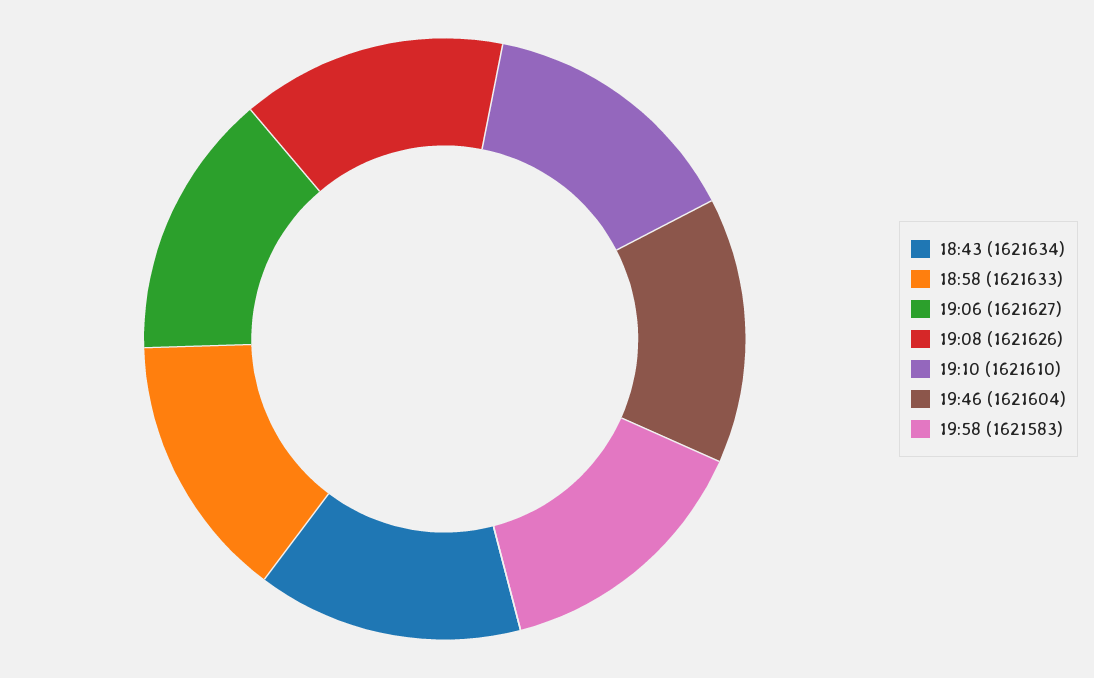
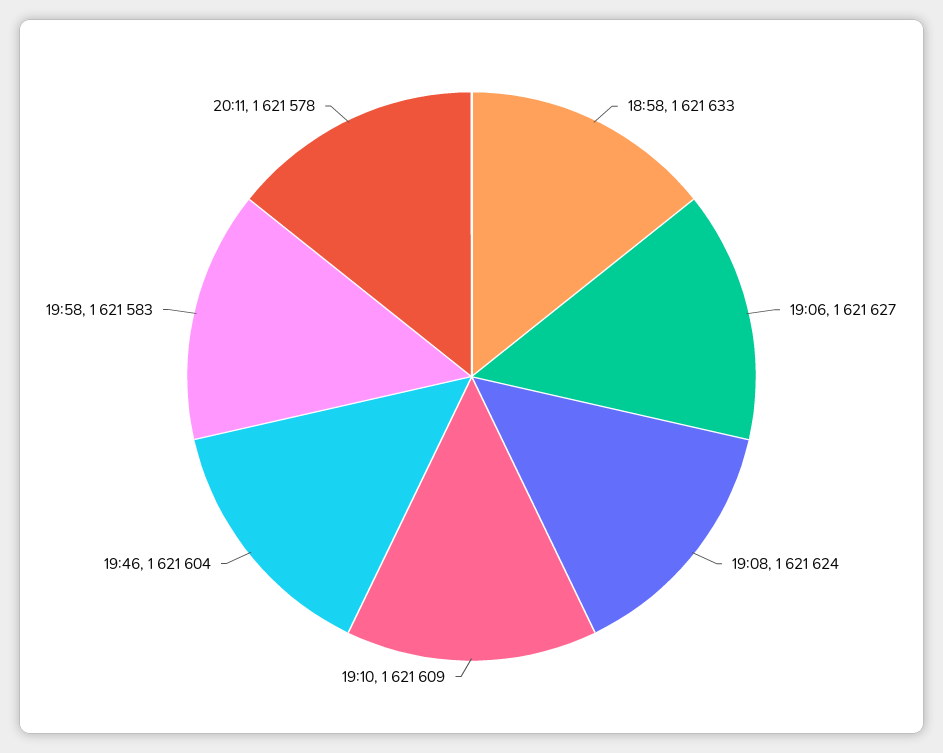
18:43: 1621634 -> none
19:08: 1621626 -> 1621624
19:10: 1621610 -> 1621609
20:11: none -> 1621578

